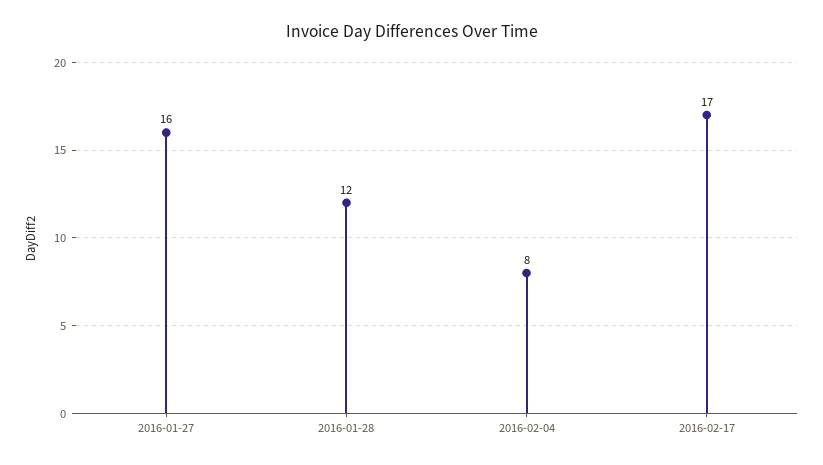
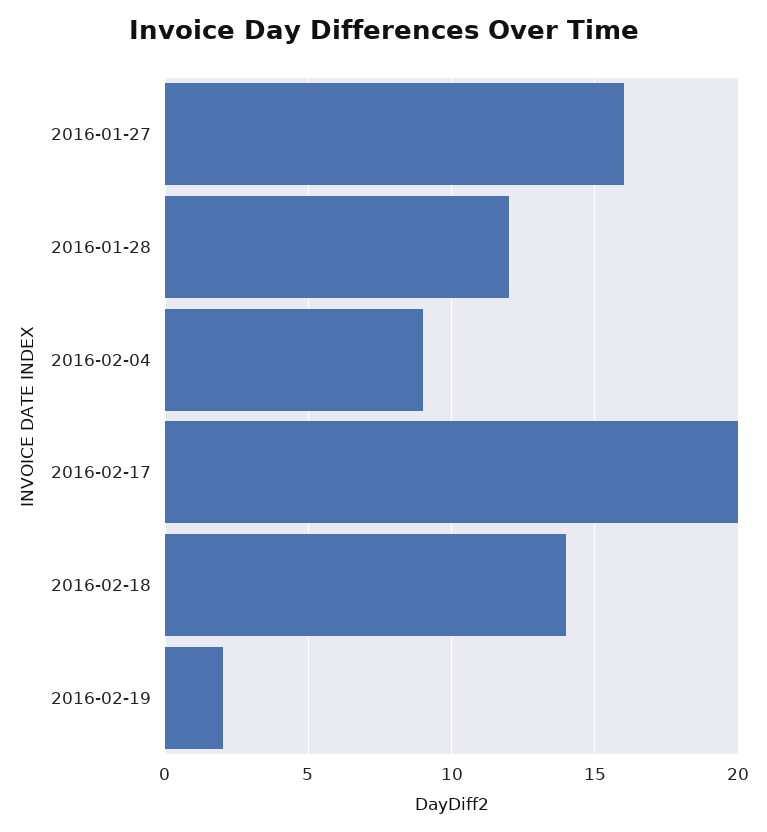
2016-02-04: 8 -> 9
2016-02-17: 17 -> 20
2016-02-18: none -> 14
2016-02-19: none -> 2

